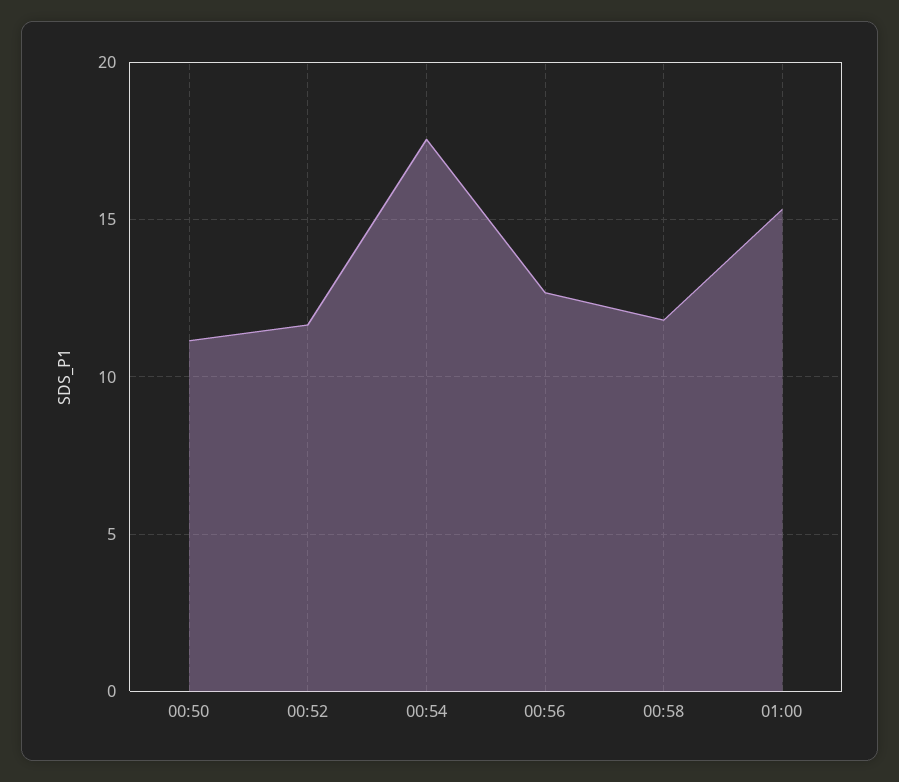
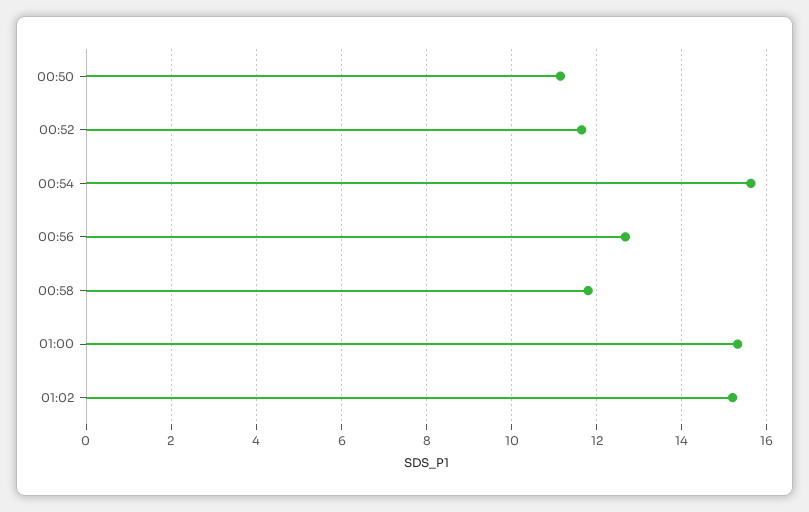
00:54: 17.5 -> 15.6
01:02: none -> 15.2

